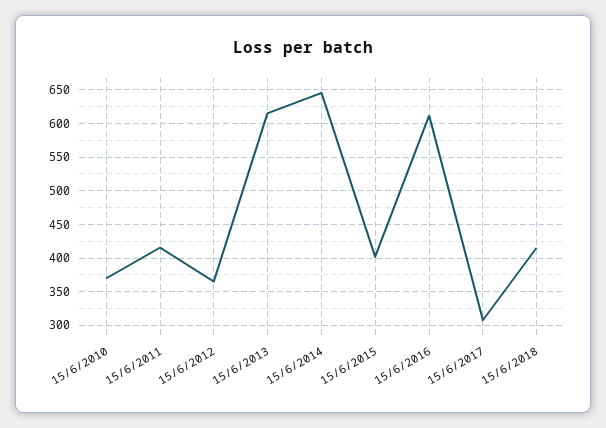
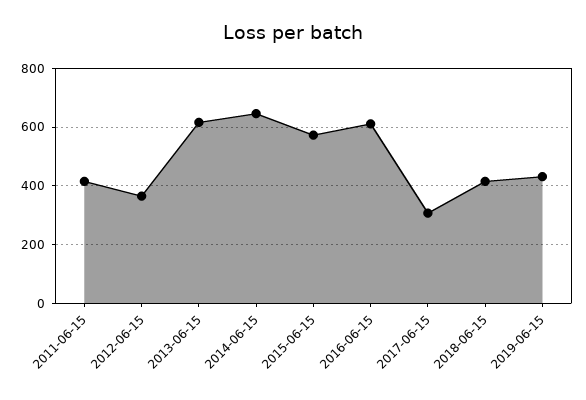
15/6/2010: 370 -> none
15/6/2015: 400 -> 575
2019-06-15: none -> 425

